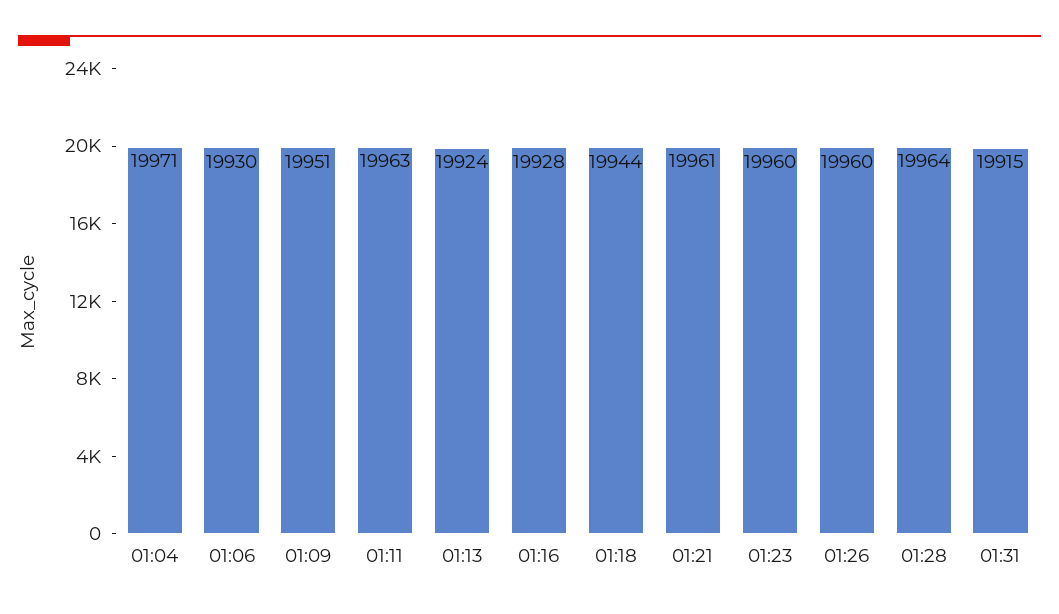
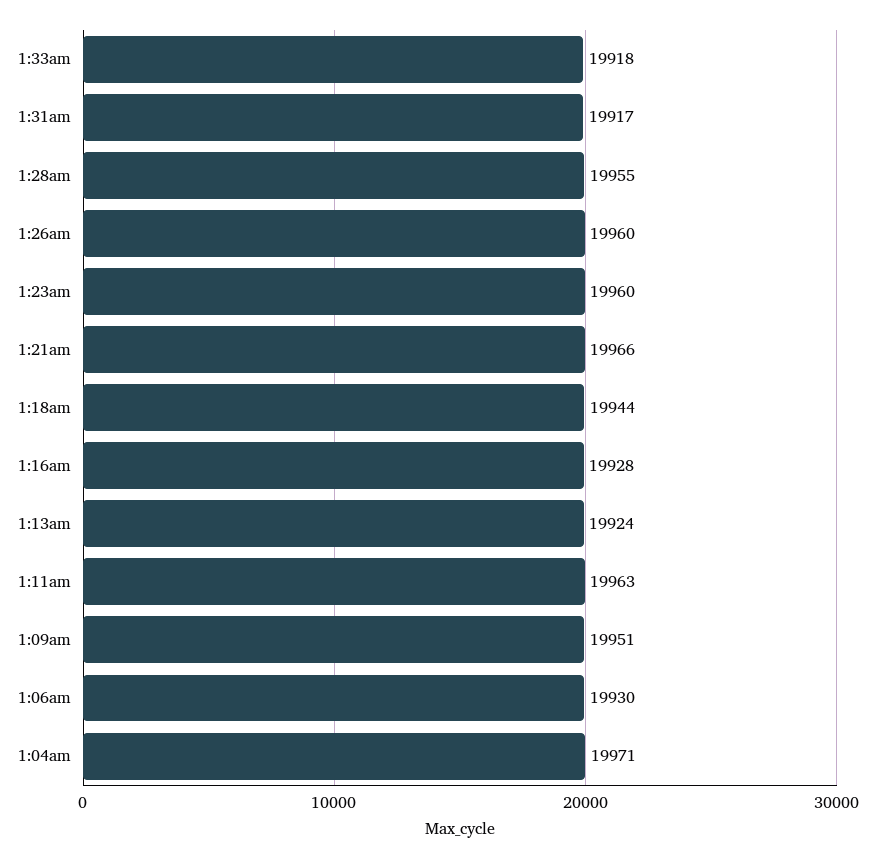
01:21: 19961 -> 19966
01:28: 19964 -> 19955
01:31: 19915 -> 19917
1:33am: none -> 19918

